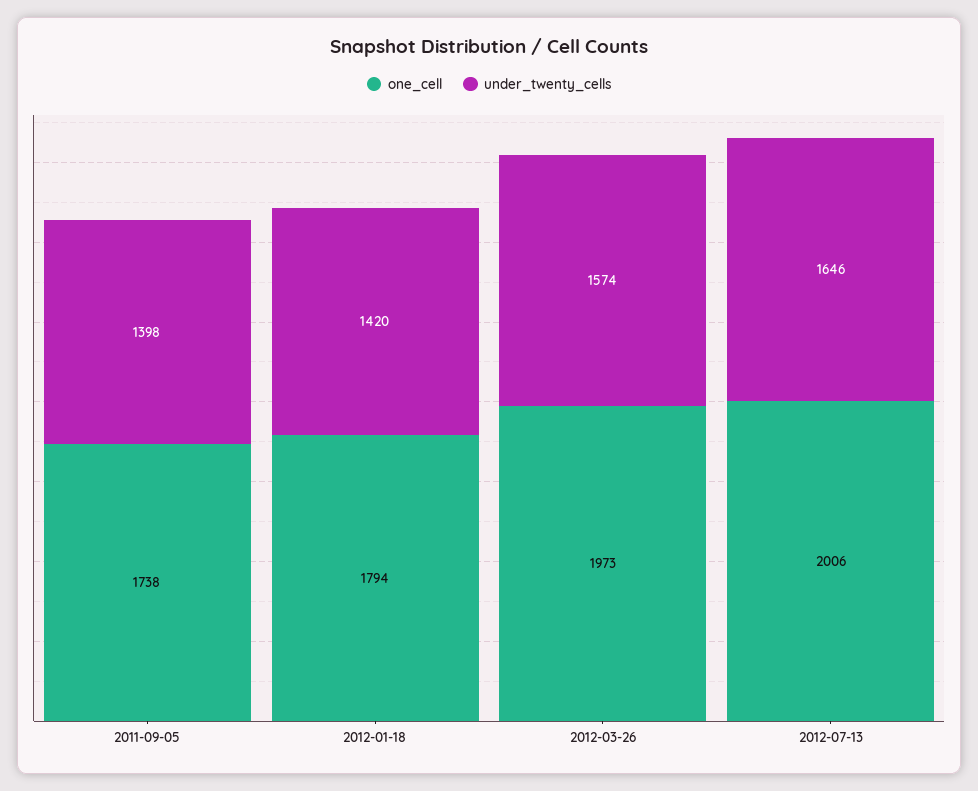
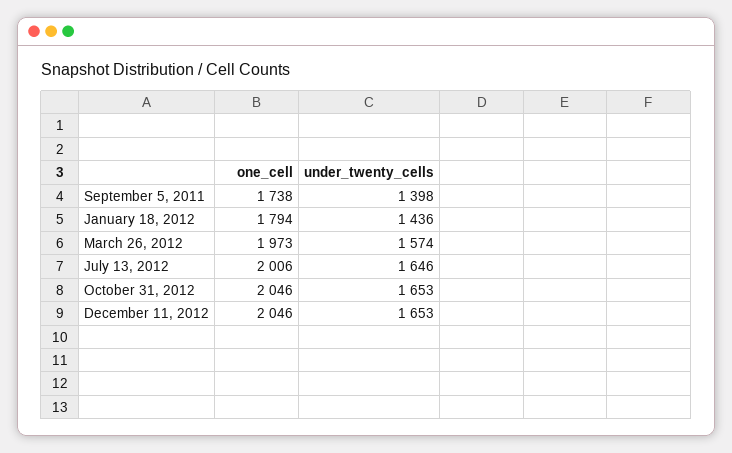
under_twenty_cells, 2012-01-18: 1420 -> 1436
one_cell, October 31, 2012: none -> 2046
under_twenty_cells, October 31, 2012: none -> 1653
one_cell, December 11, 2012: none -> 2046
under_twenty_cells, December 11, 2012: none -> 1653

